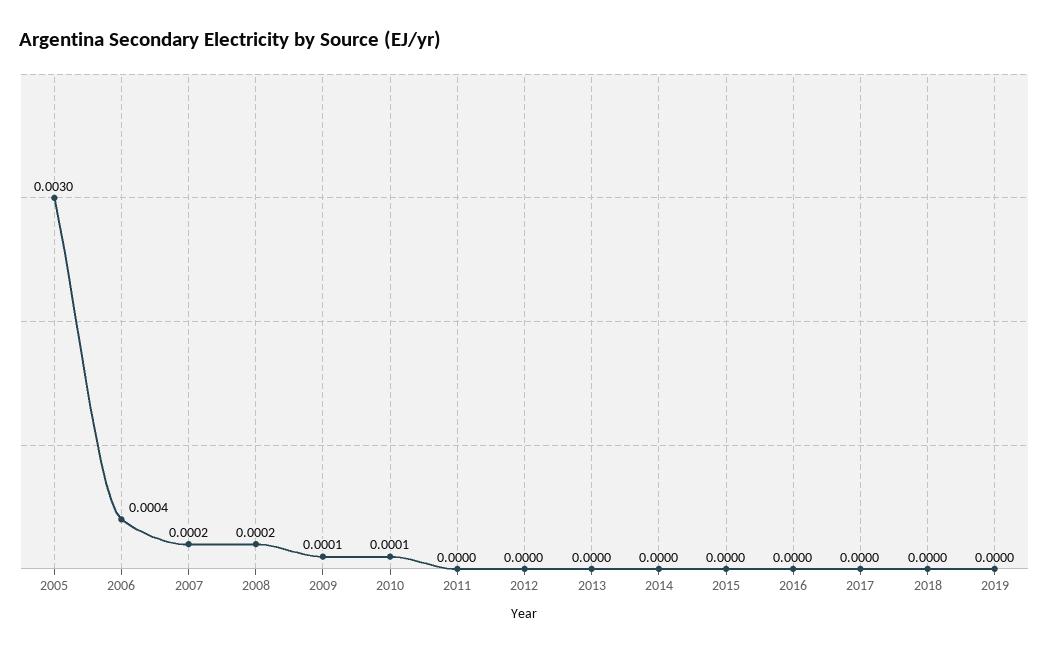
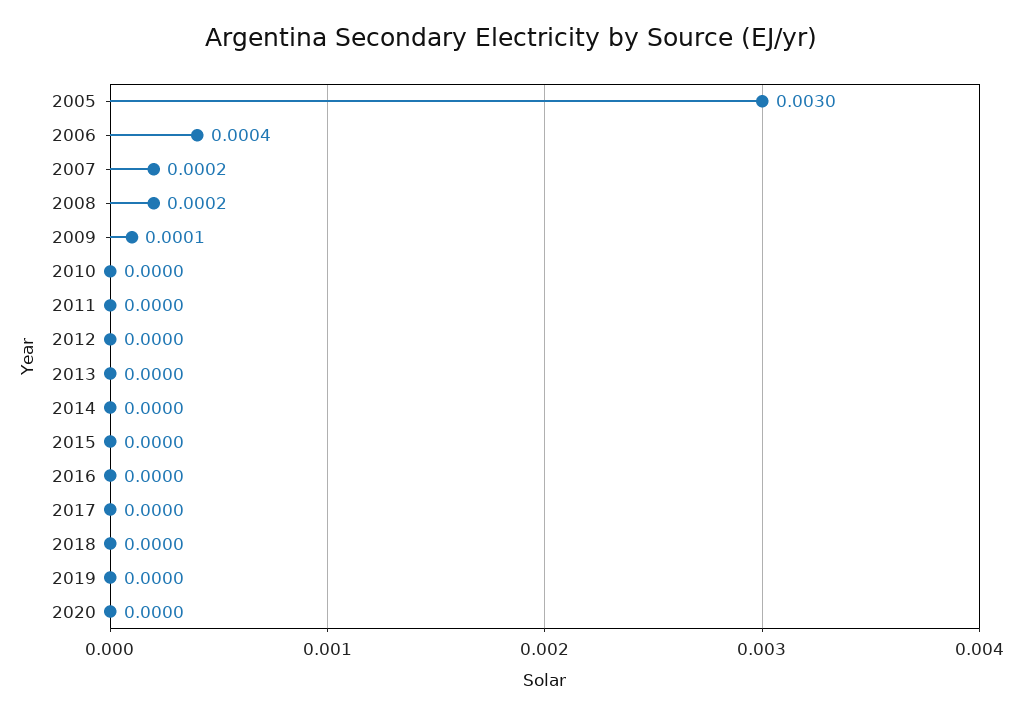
2010: 0.0001 -> 0
2020: none -> 0

